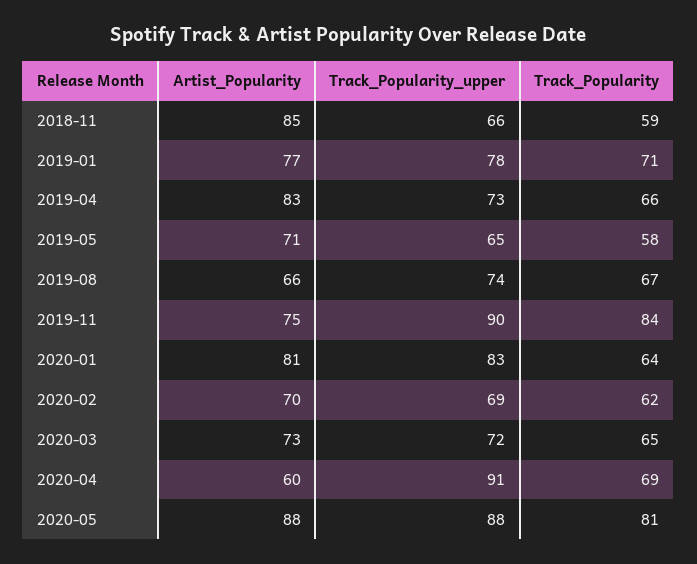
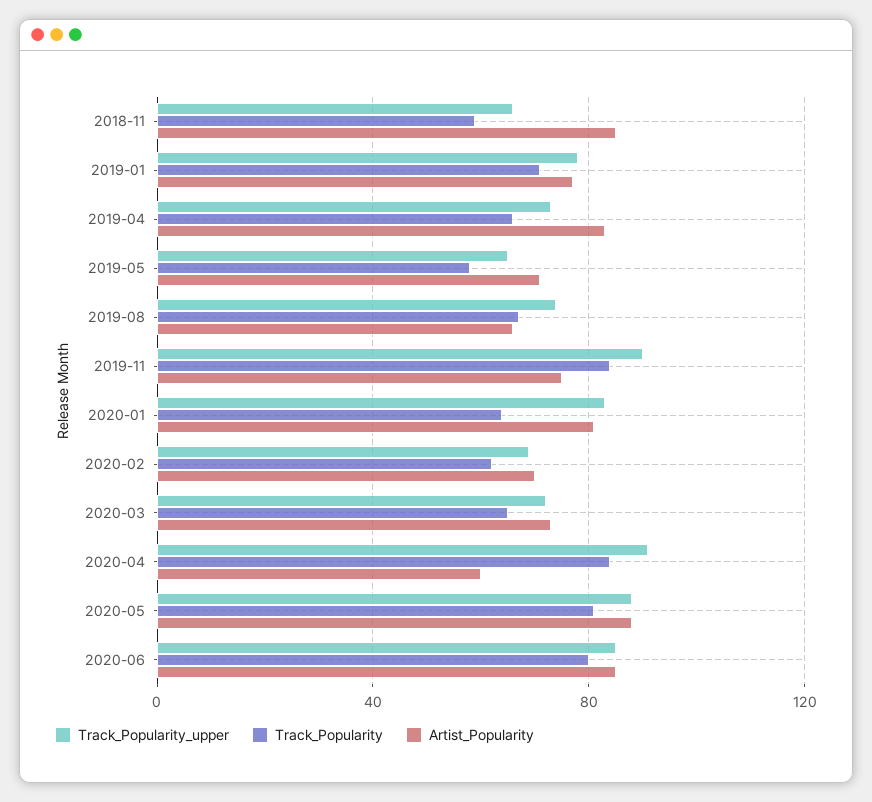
Track_Popularity, 2020-04: 69 -> 85
Track_Popularity_upper, 2020-06: none -> 85
Track_Popularity, 2020-06: none -> 80
Artist_Popularity, 2020-06: none -> 85

